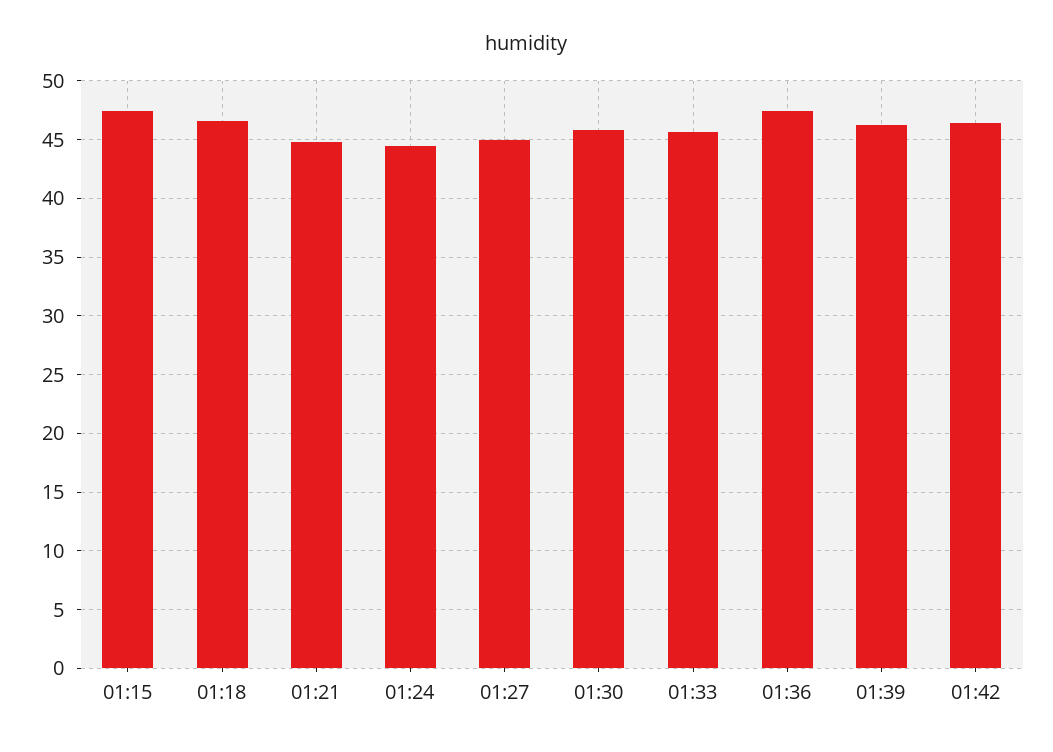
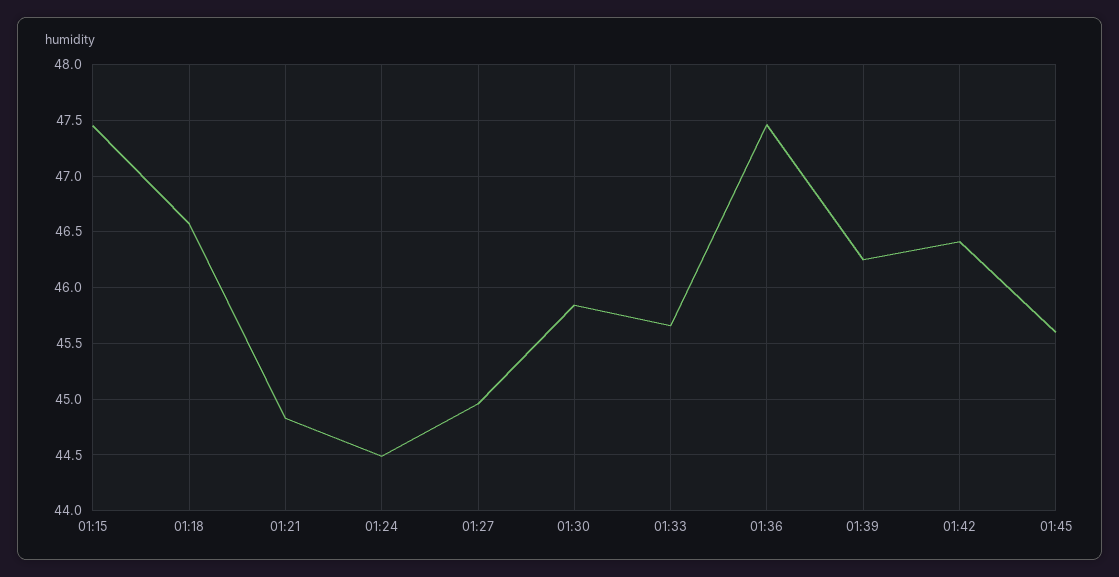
01:45: none -> 45.6

